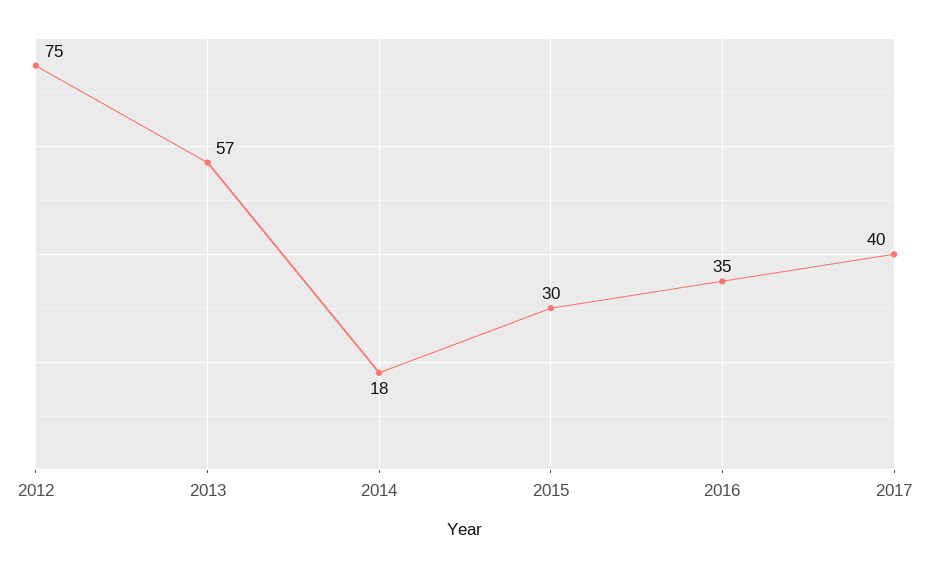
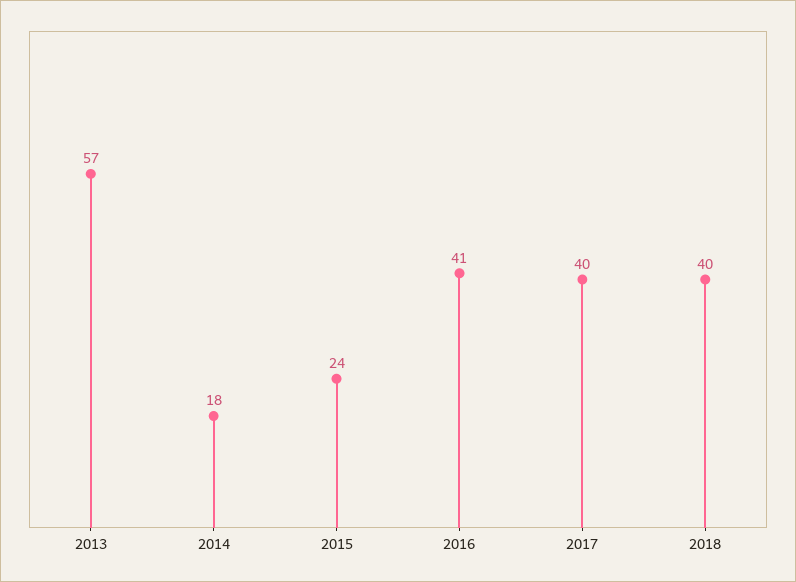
2012: 75 -> none
2015: 30 -> 24
2016: 35 -> 41
2018: none -> 40

